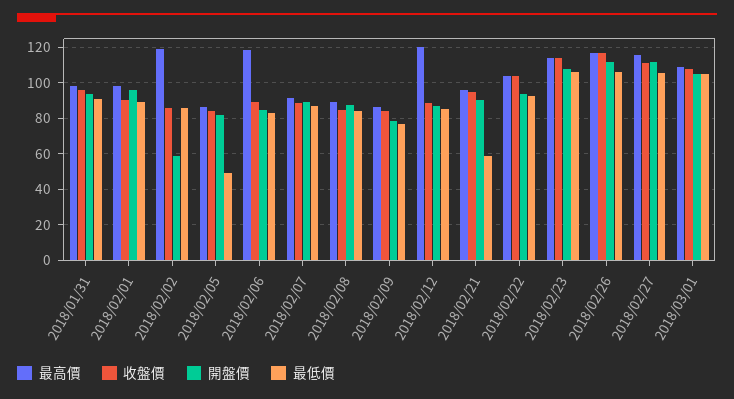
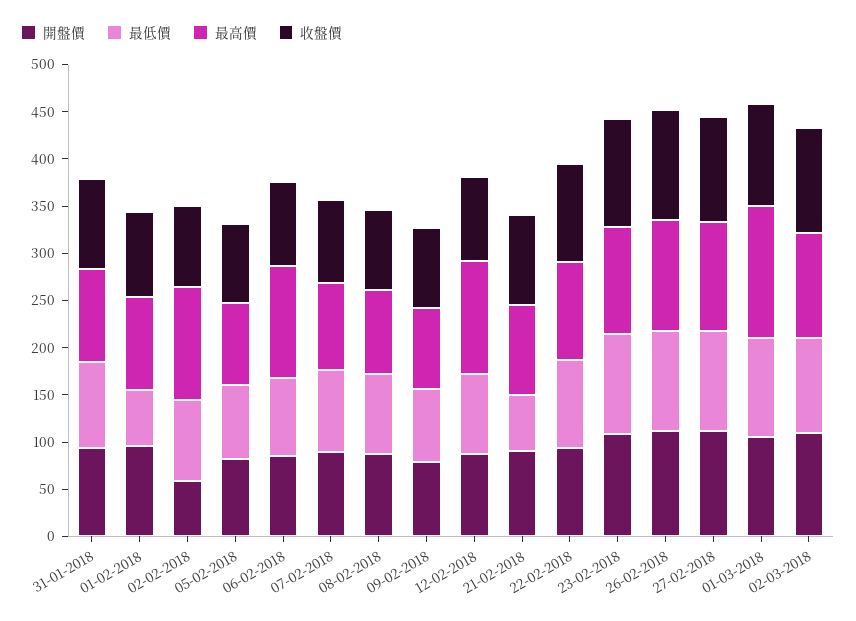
最低價, 2018/02/01: 90 -> 60
最低價, 2018/02/05: 50 -> 80
最高價, 2018/03/01: 110 -> 140
開盤價, 02-03-2018: none -> 110
最低價, 02-03-2018: none -> 100
最高價, 02-03-2018: none -> 110
收盤價, 02-03-2018: none -> 110

